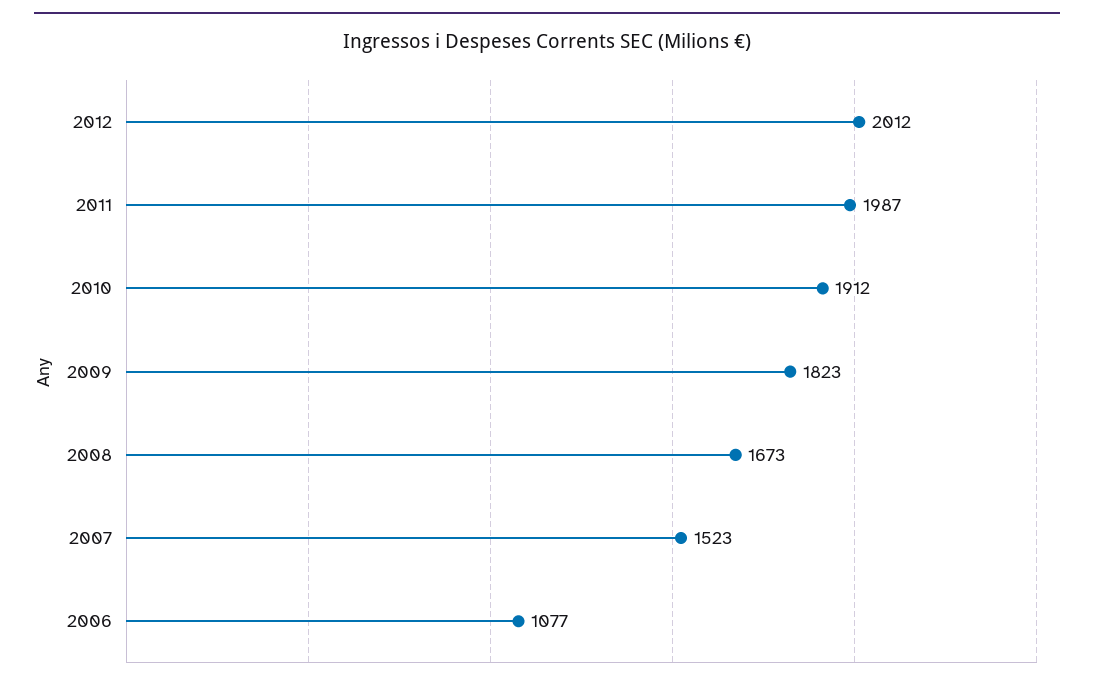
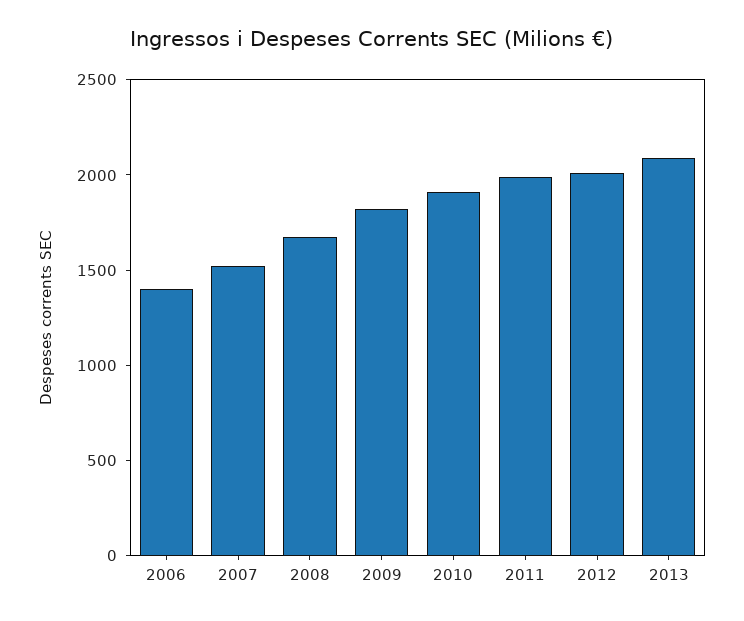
2006: 1077 -> 1400
2013: none -> 2100

